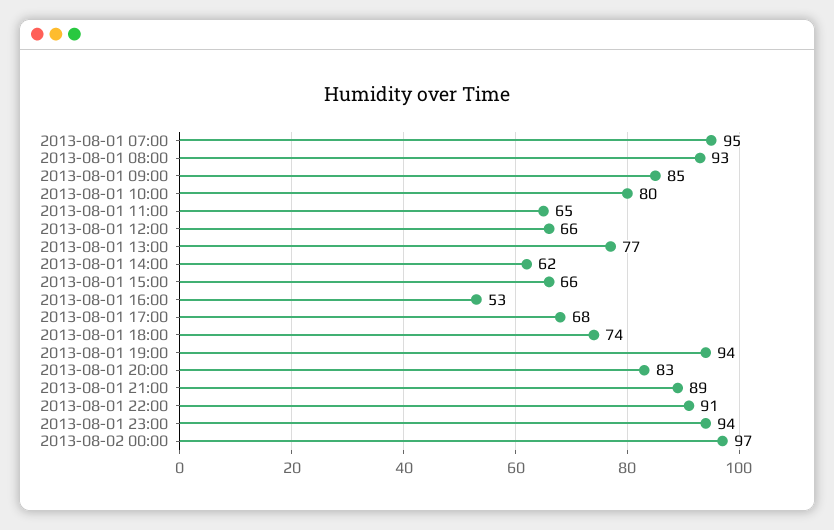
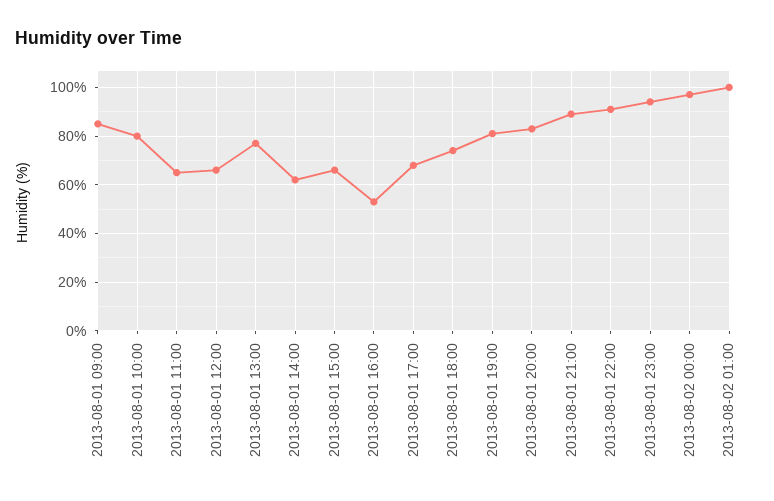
2013-08-01 07:00: 95 -> none
2013-08-01 08:00: 93 -> none
2013-08-01 19:00: 94 -> 80
2013-08-02 01:00: none -> 100

